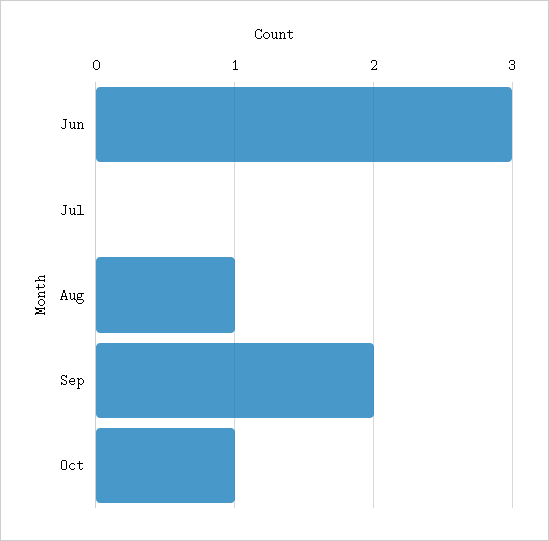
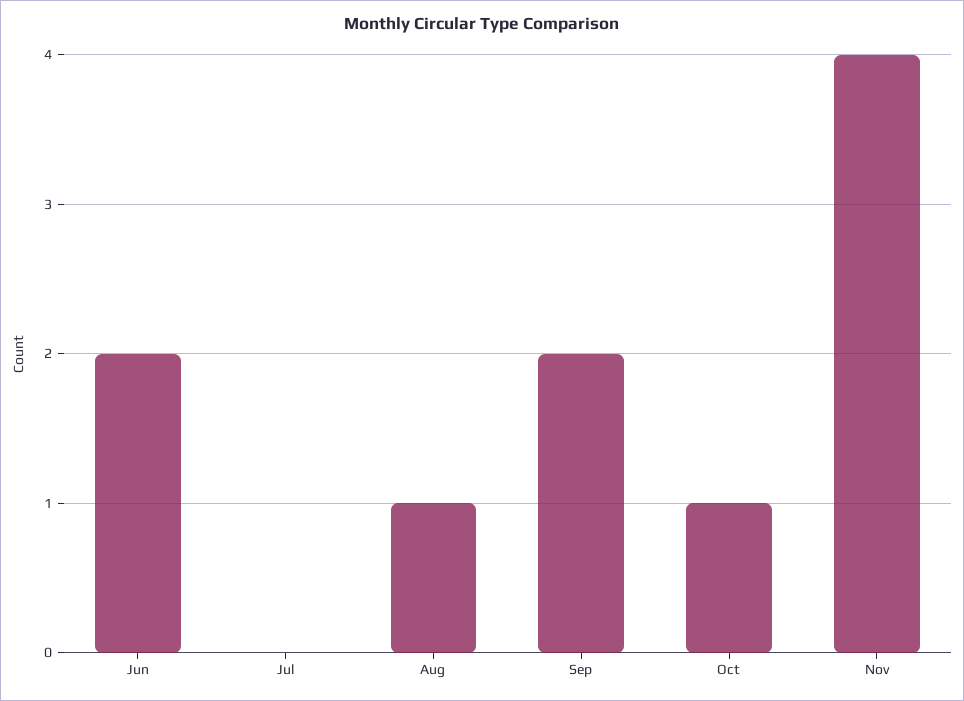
Jun: 3 -> 2
Nov: none -> 4

